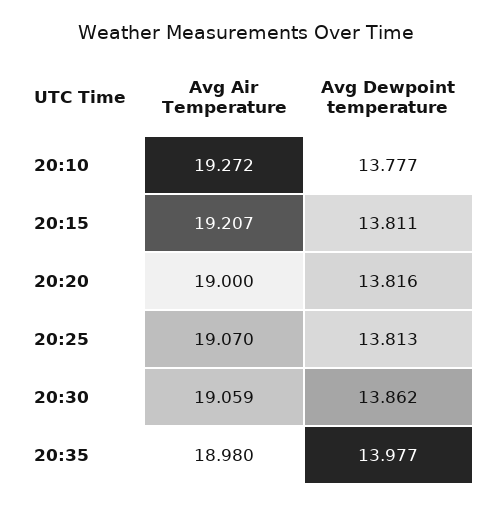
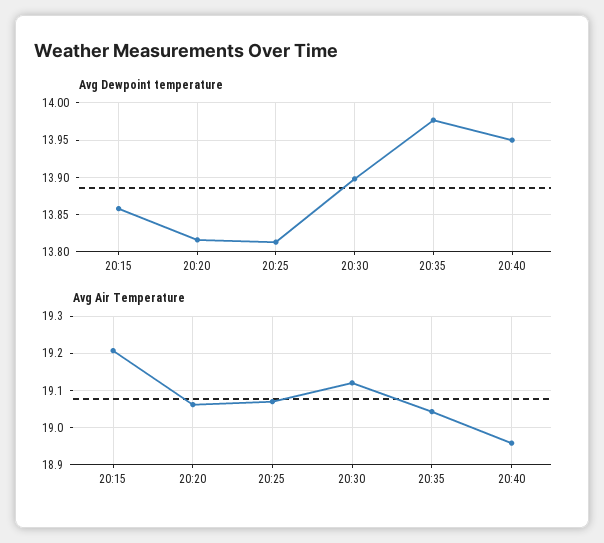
Avg Air Temperature, 20:10: 19.272 -> none
Avg Dewpoint temperature, 20:10: 13.777 -> none
Avg Dewpoint temperature, 20:15: 13.811 -> 13.86
Avg Air Temperature, 20:20: 19 -> 19.06
Avg Air Temperature, 20:30: 19.059 -> 19.12
Avg Dewpoint temperature, 20:30: 13.862 -> 13.9
Avg Air Temperature, 20:35: 18.98 -> 19.04
Avg Dewpoint temperature, 20:40: none -> 13.95
Avg Air Temperature, 20:40: none -> 18.96

